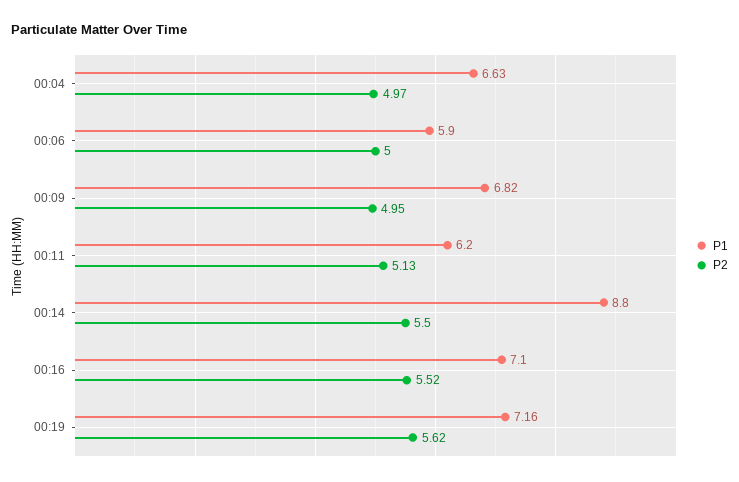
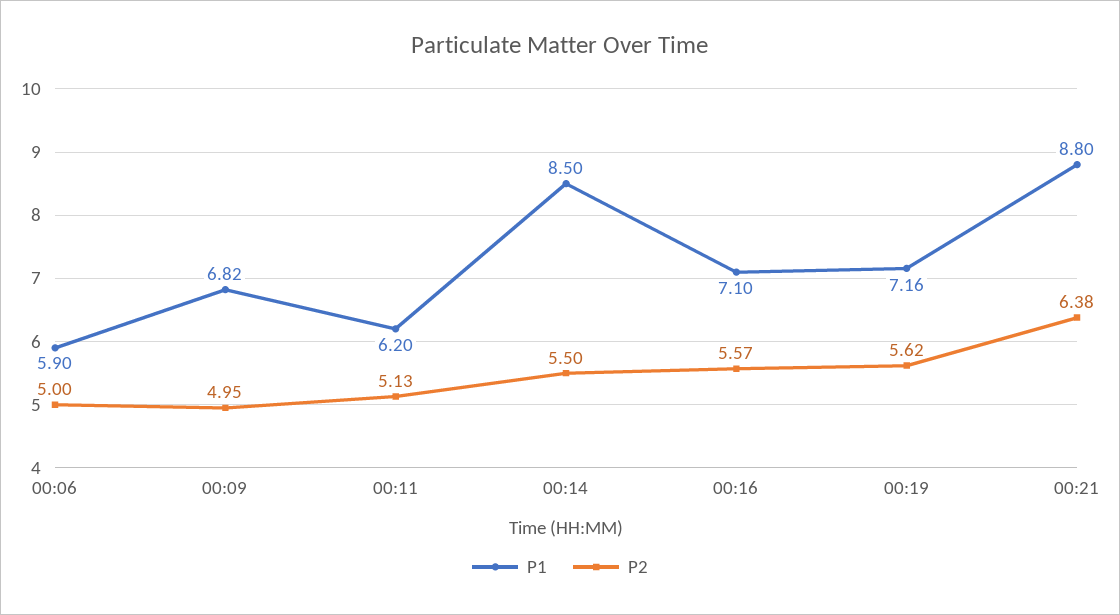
P1, 00:04: 6.63 -> none
P2, 00:04: 4.97 -> none
P1, 00:14: 8.8 -> 8.5
P2, 00:16: 5.52 -> 5.57
P1, 00:21: none -> 8.8
P2, 00:21: none -> 6.38

